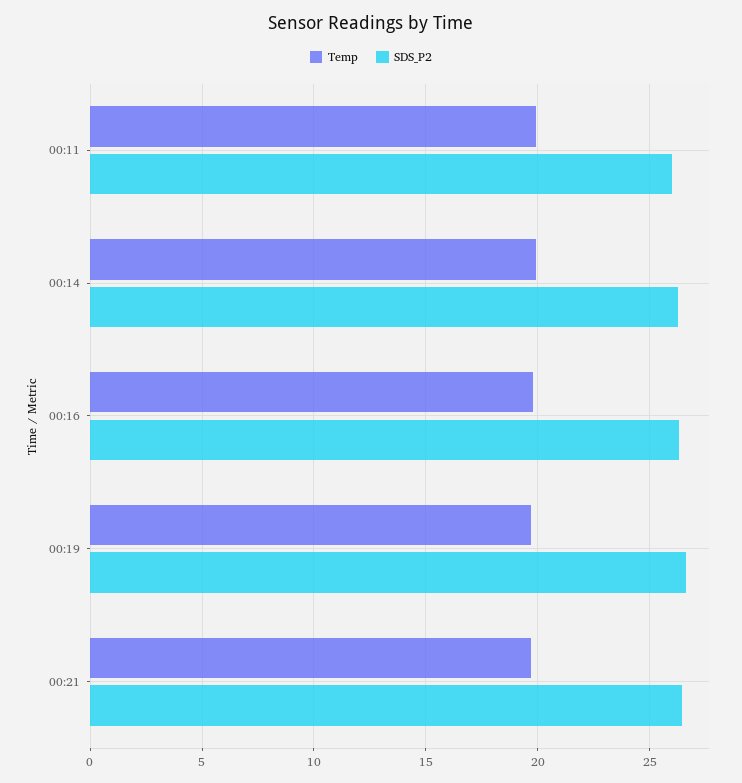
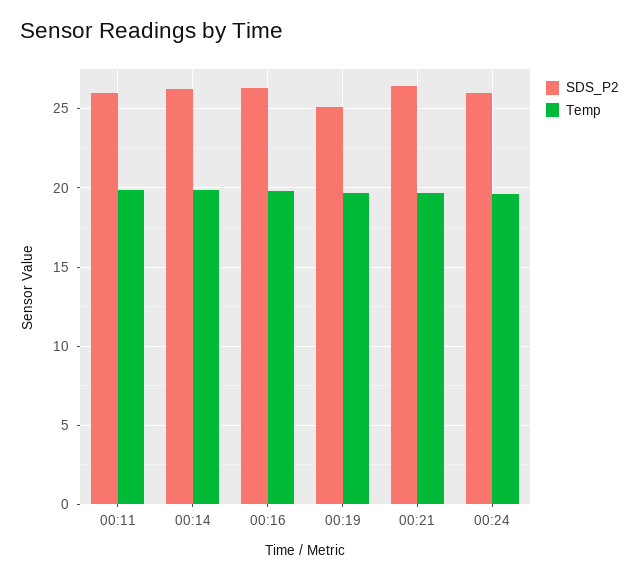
SDS_P2, 00:19: 26.5 -> 25
SDS_P2, 00:24: none -> 26
Temp, 00:24: none -> 19.5

